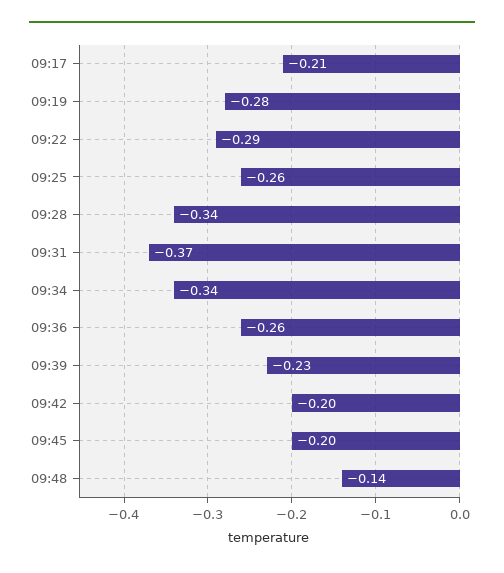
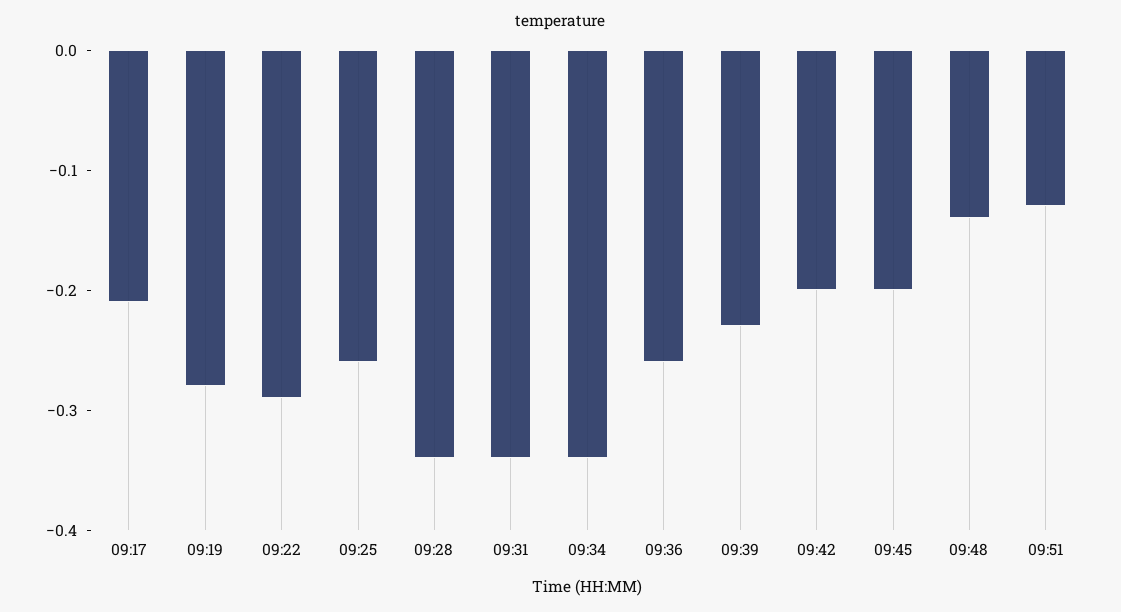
09:31: -0.37 -> -0.34
09:51: none -> -0.13

